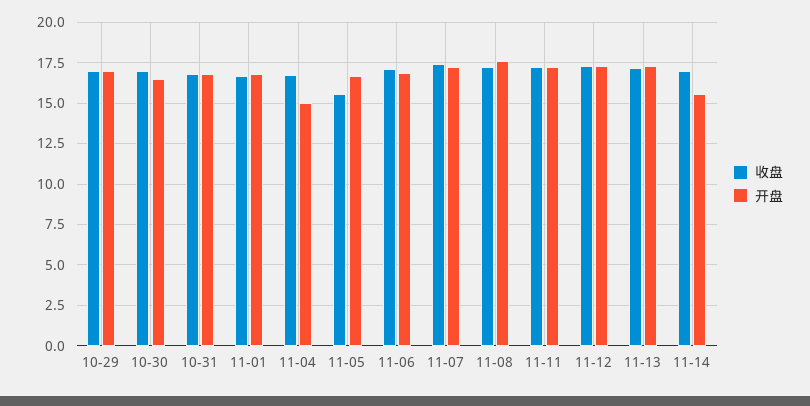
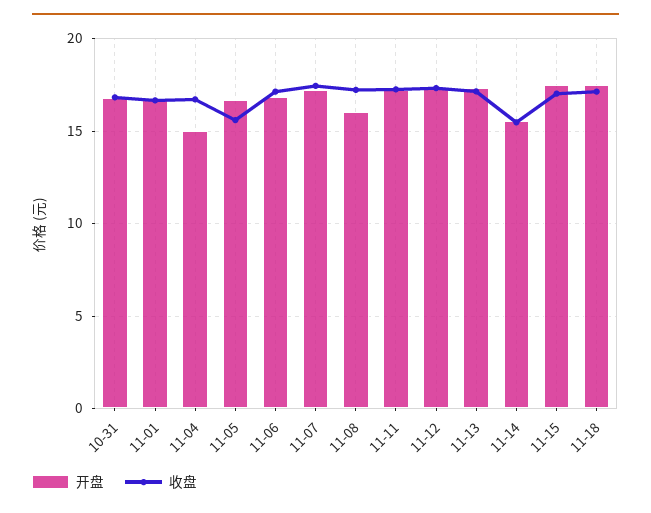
收盘, 10-29: 17 -> none
开盘, 10-29: 17 -> none
收盘, 10-30: 17 -> none
开盘, 10-30: 16.5 -> none
开盘, 11-08: 17.5 -> 16
收盘, 11-14: 17 -> 15.5
开盘, 11-15: none -> 17.5
收盘, 11-15: none -> 17
开盘, 11-18: none -> 17.5
收盘, 11-18: none -> 17

